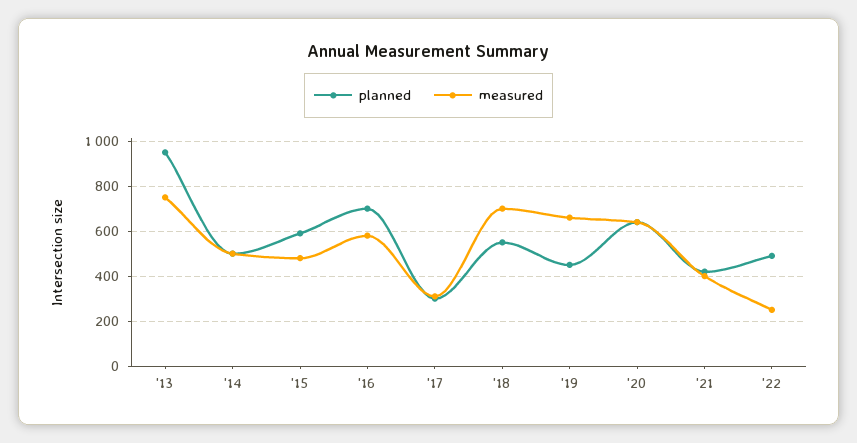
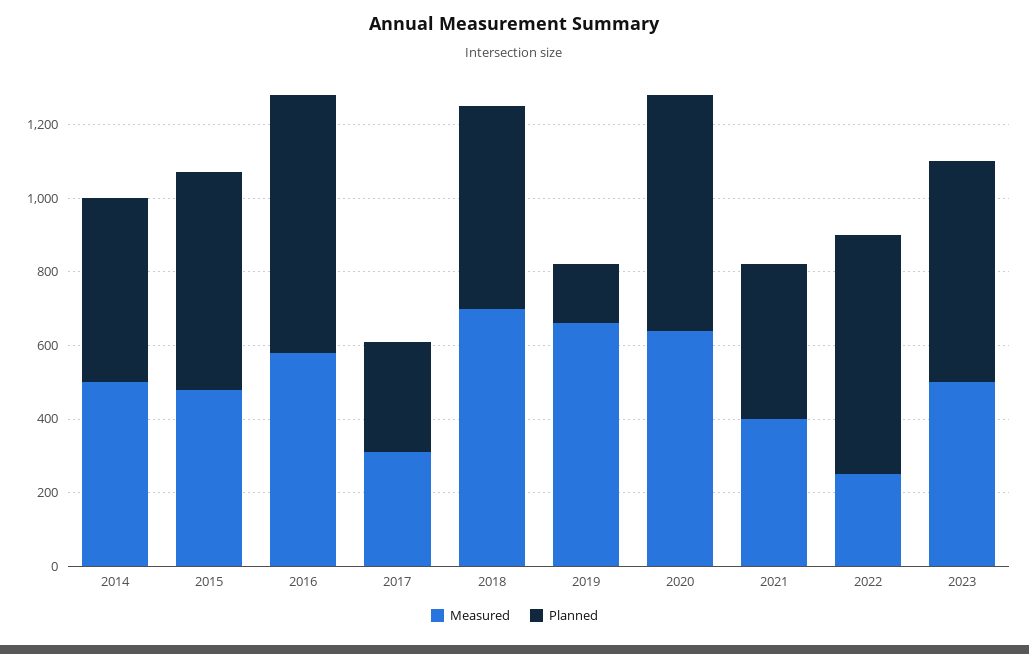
planned, '13: 950 -> none
measured, '13: 750 -> none
planned, '19: 450 -> 150
planned, '22: 500 -> 650
measured, 2023: none -> 500
planned, 2023: none -> 600

